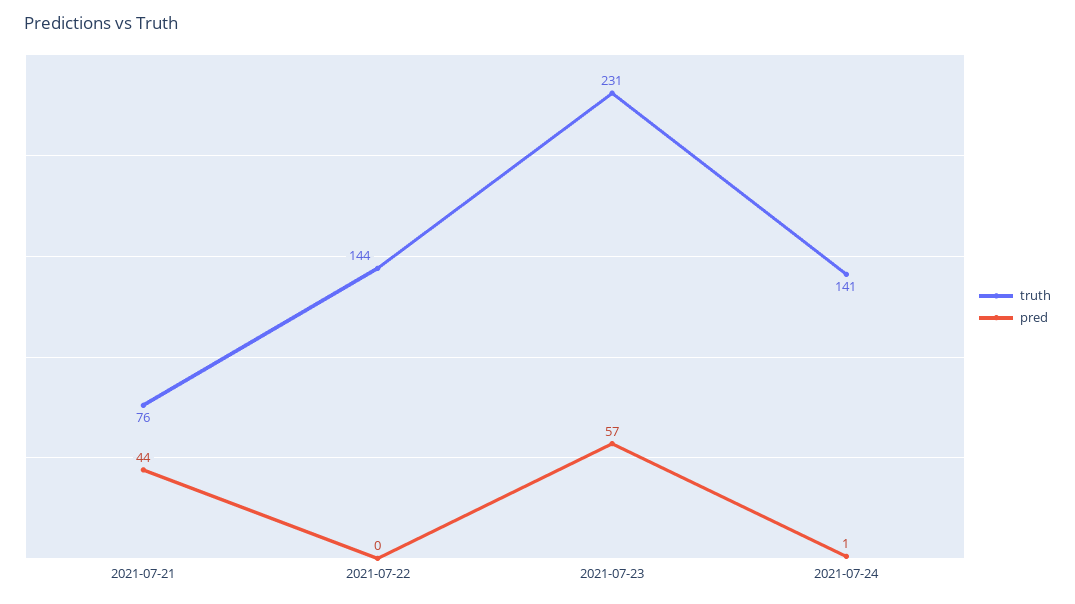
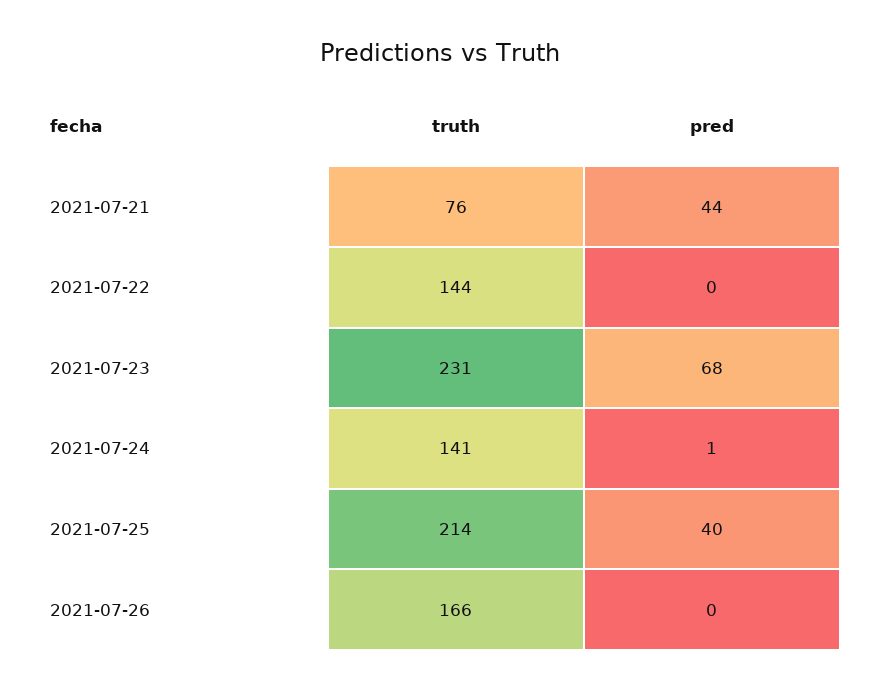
pred, 2021-07-23: 57 -> 68
truth, 2021-07-25: none -> 214
pred, 2021-07-25: none -> 40
truth, 2021-07-26: none -> 166
pred, 2021-07-26: none -> 0

